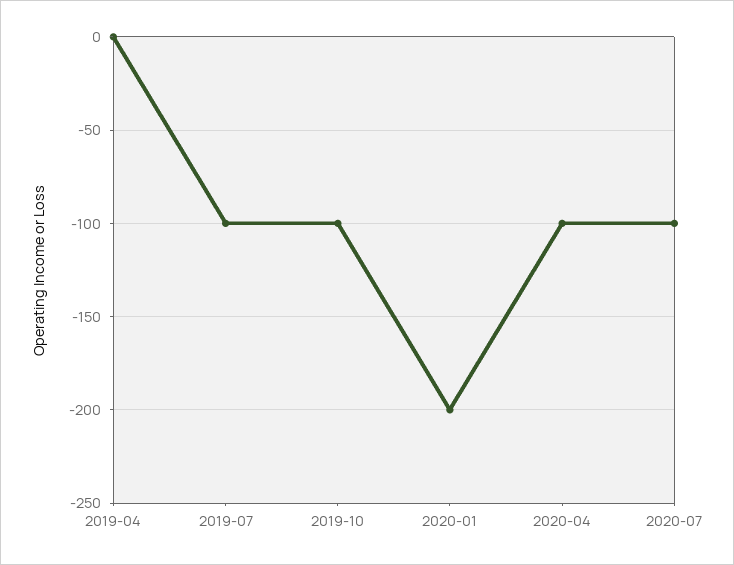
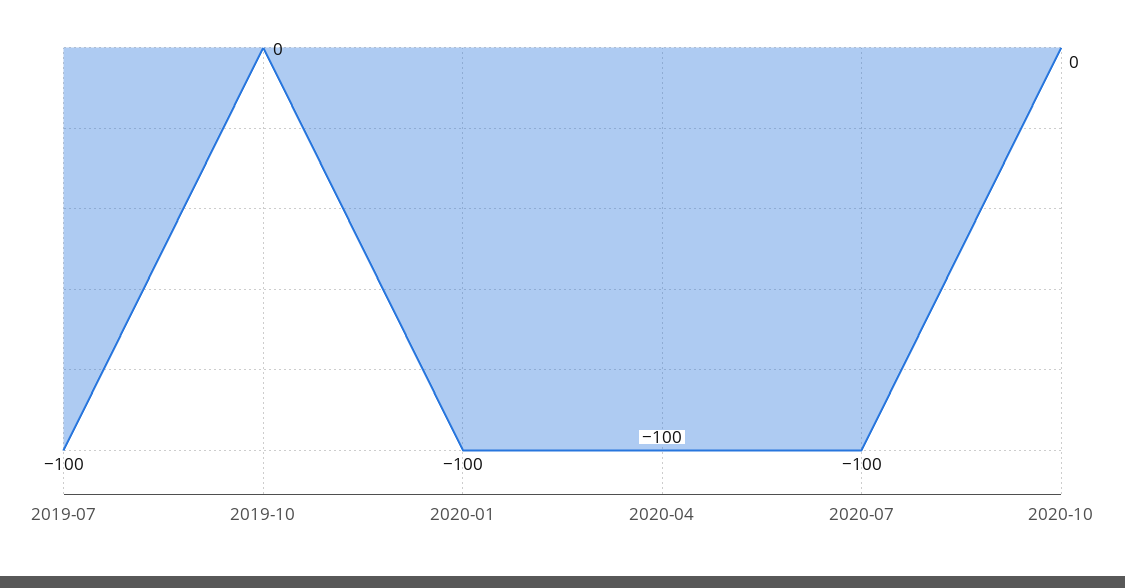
2019-04: 0 -> none
2019-10: -100 -> 0
2020-01: -200 -> -100
2020-10: none -> 0

